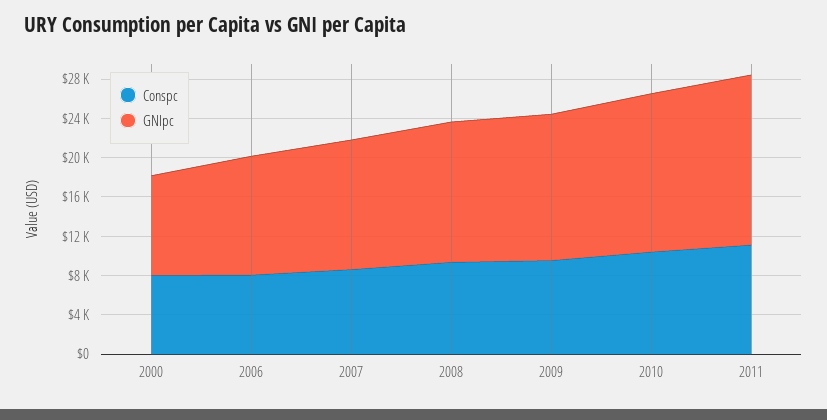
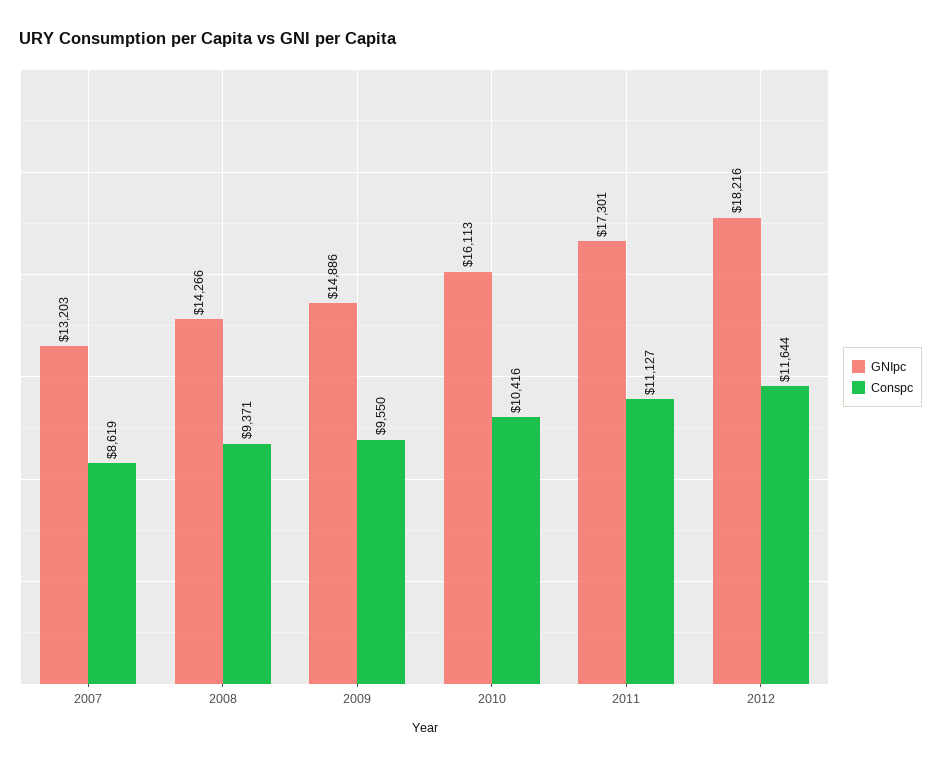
Conspc, 2000: 8000 -> none
GNIpc, 2000: 10000 -> none
Conspc, 2006: 8000 -> none
GNIpc, 2006: 12000 -> none
GNIpc, 2012: none -> 18216
Conspc, 2012: none -> 11644

